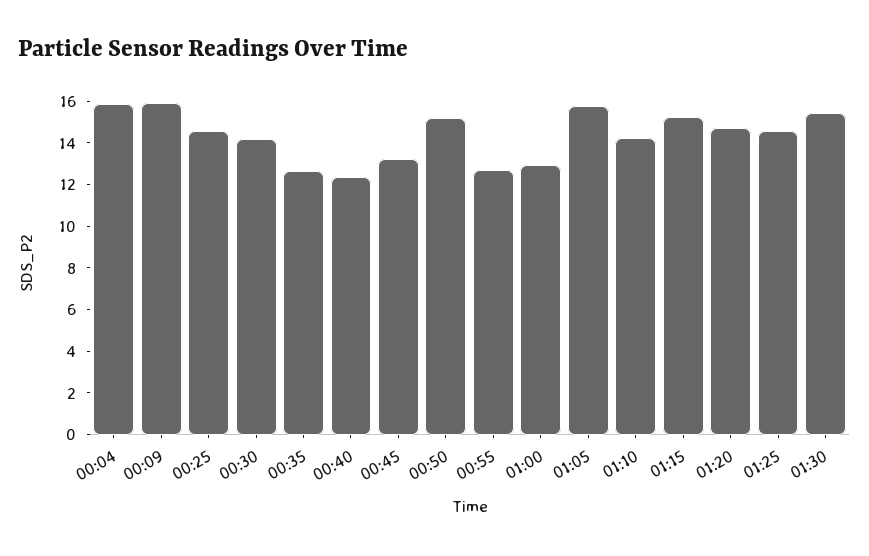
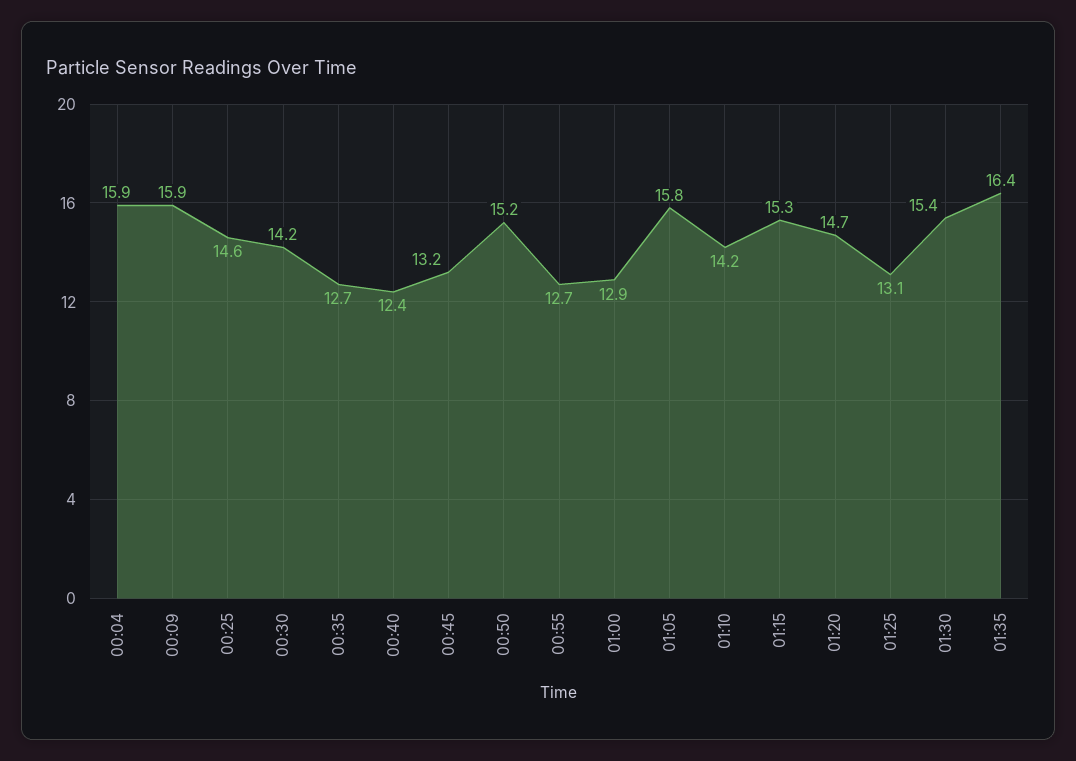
01:25: 14.5 -> 13.1
01:35: none -> 16.4

